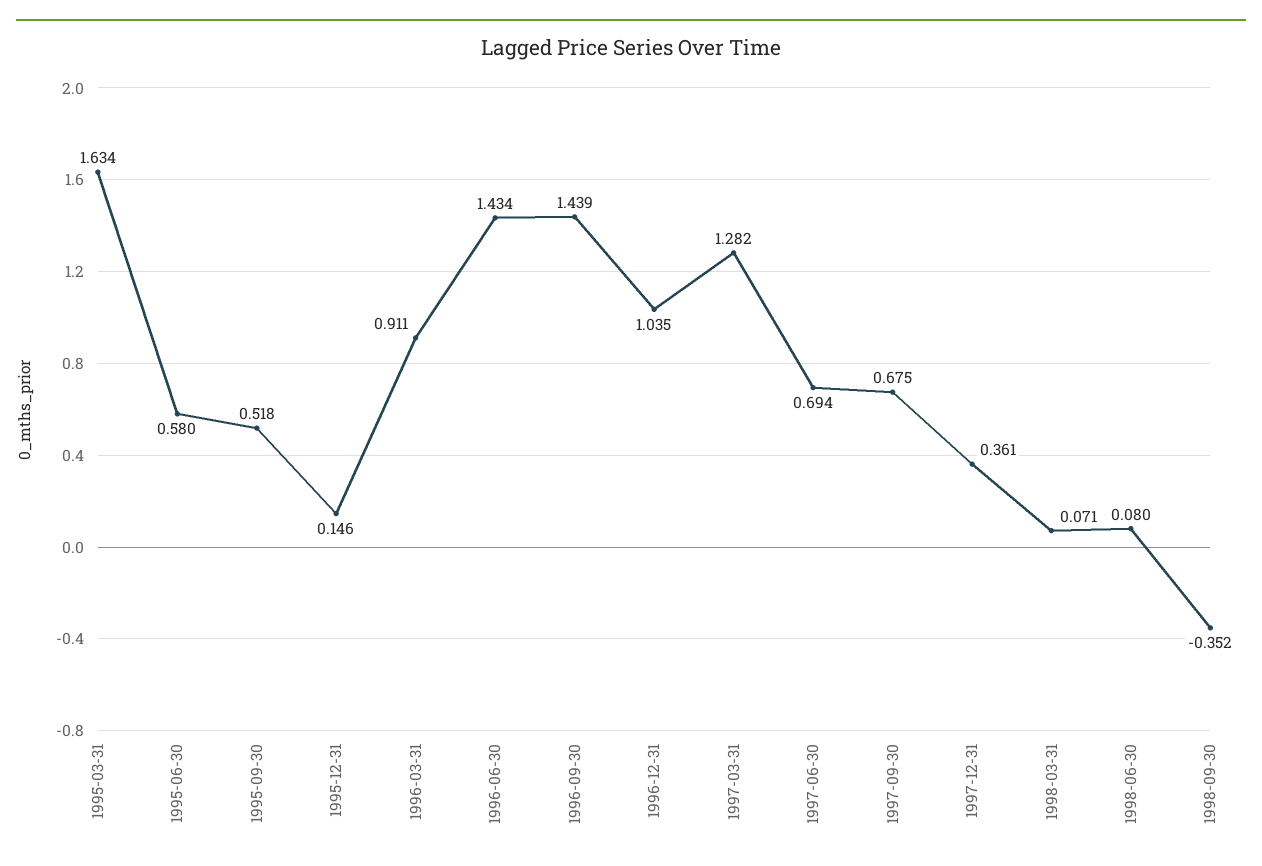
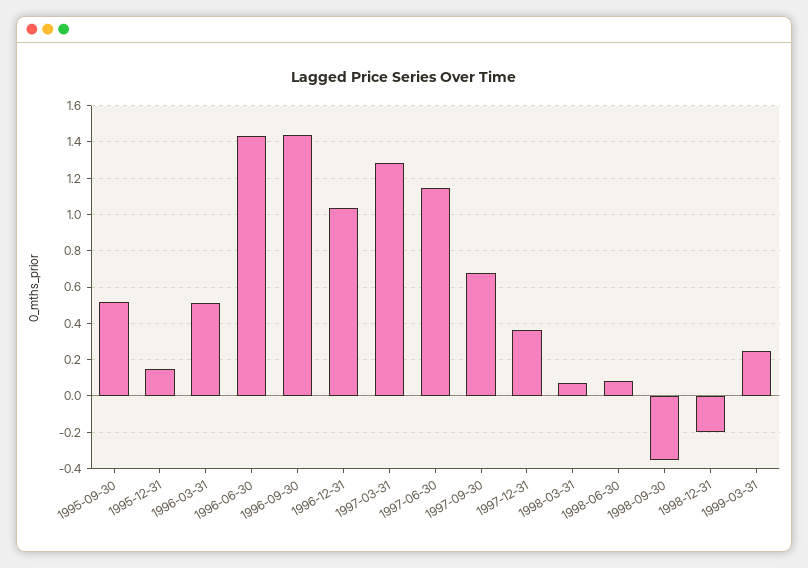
1995-03-31: 1.634 -> none
1995-06-30: 0.58 -> none
1996-03-31: 0.911 -> 0.5
1997-06-30: 0.694 -> 1.15
1998-12-31: none -> -0.2
1999-03-31: none -> 0.25

